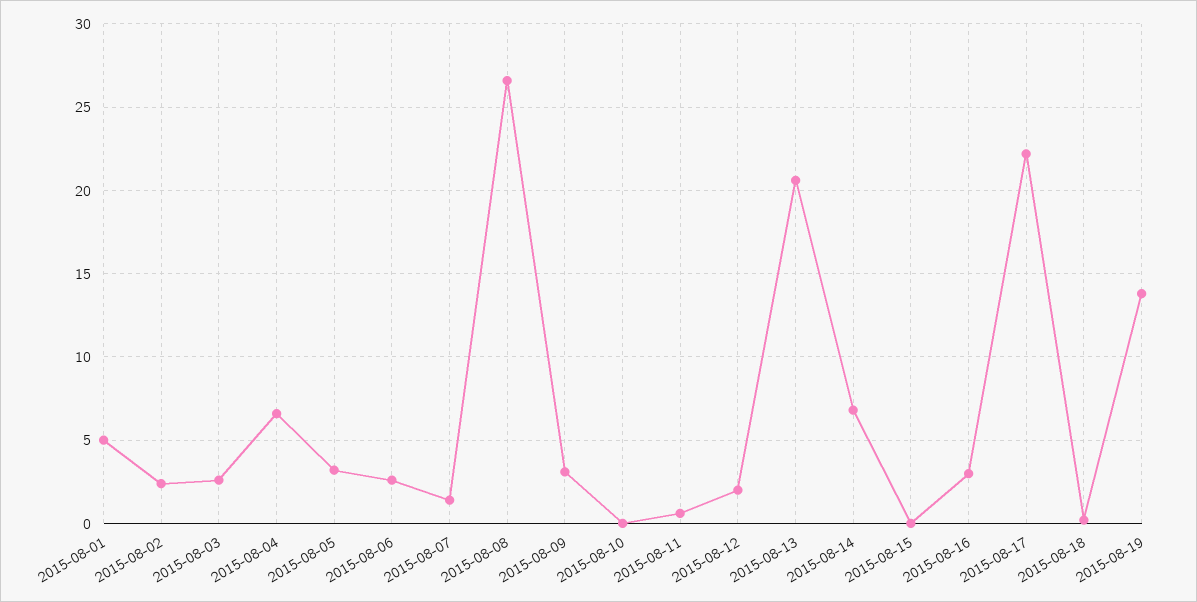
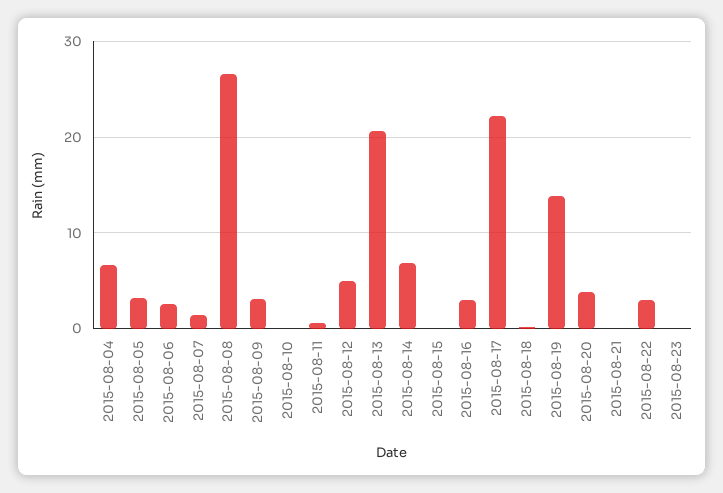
2015-08-01: 5 -> none
2015-08-02: 2.5 -> none
2015-08-03: 2.5 -> none
2015-08-12: 2 -> 5
2015-08-20: none -> 4
2015-08-21: none -> 0
2015-08-22: none -> 3
2015-08-23: none -> 0

